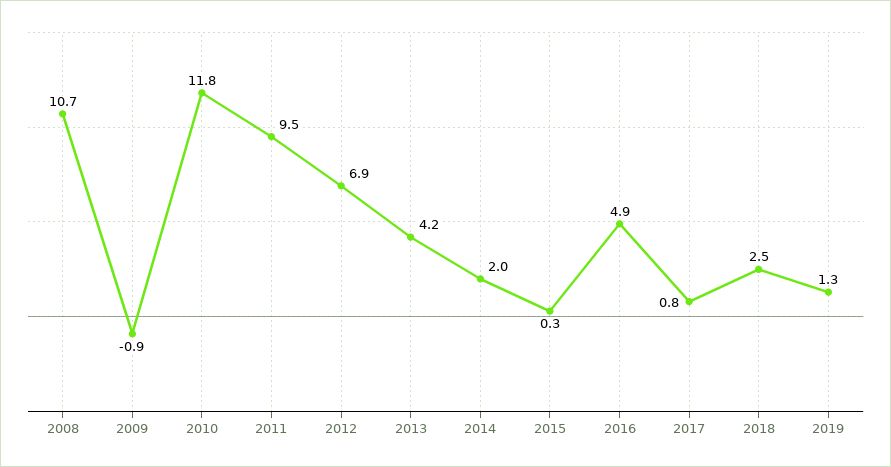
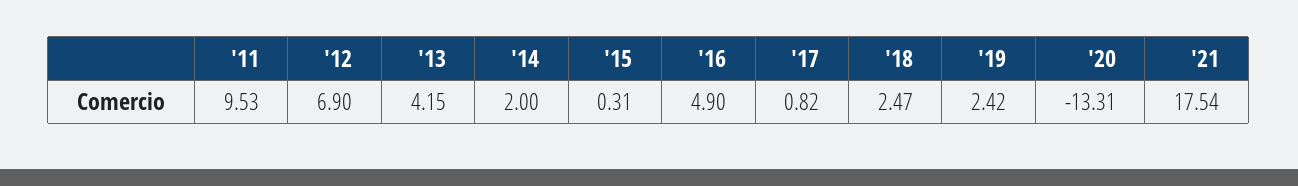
2008: 10.7 -> none
2009: -0.9 -> none
2010: 11.8 -> none
2019: 1.3 -> 2.42
'20: none -> -13.31
'21: none -> 17.54

